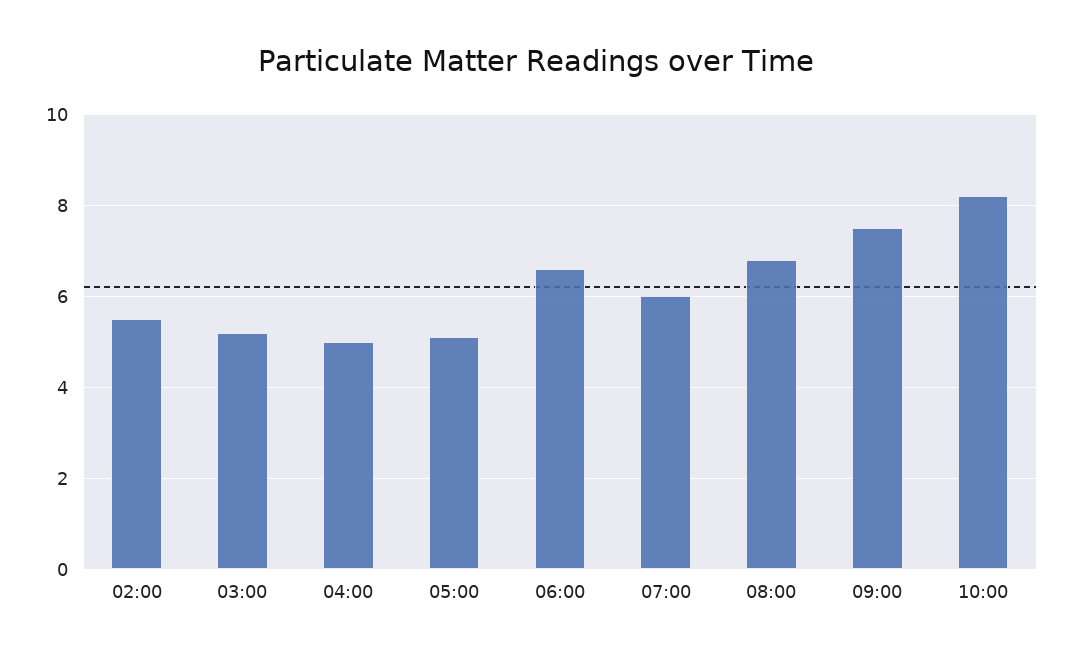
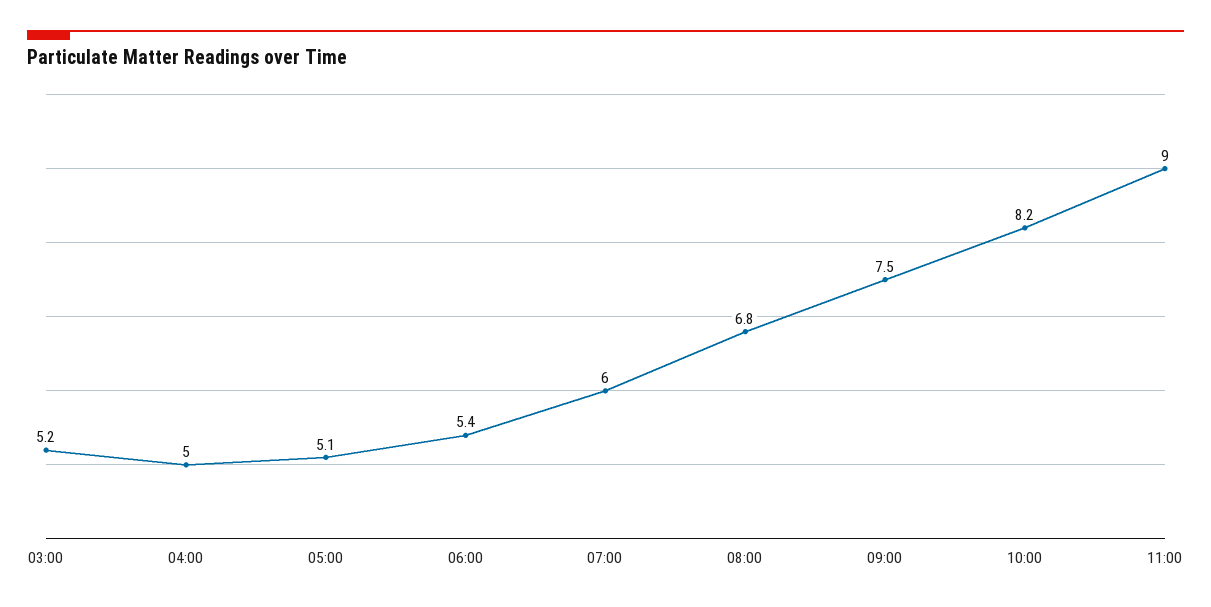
02:00: 5.5 -> none
06:00: 6.5 -> 5.4
11:00: none -> 9

